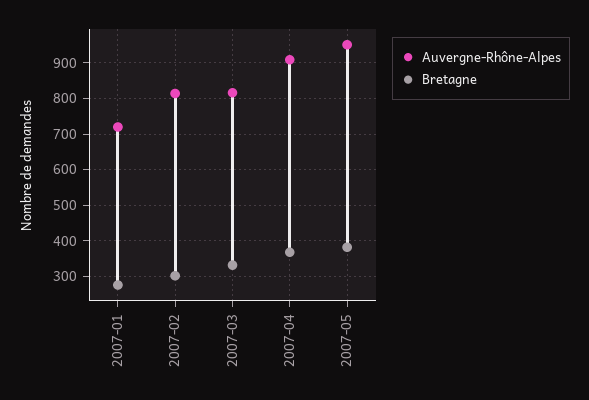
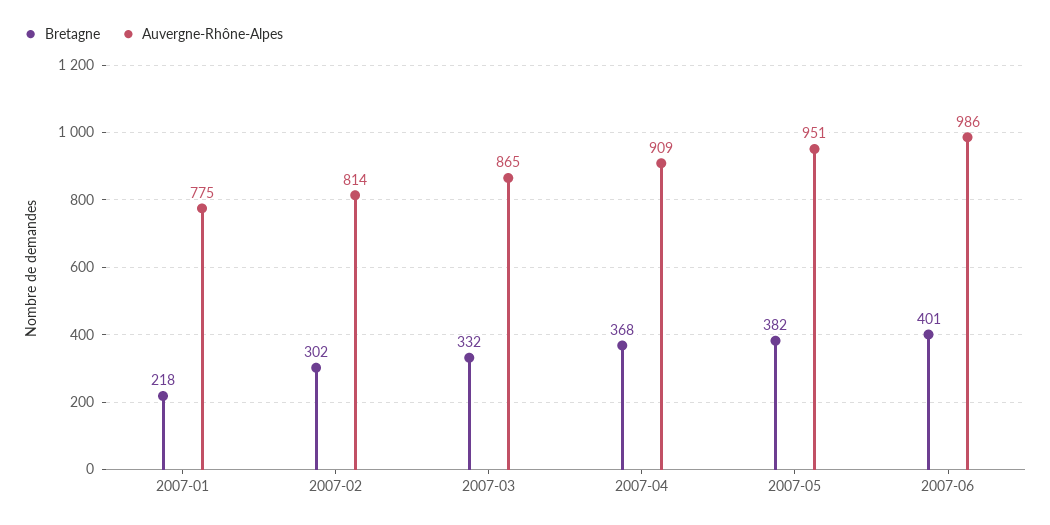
Auvergne-Rhône-Alpes, 2007-01: 720 -> 775
Bretagne, 2007-01: 280 -> 218
Auvergne-Rhône-Alpes, 2007-03: 820 -> 865
Bretagne, 2007-06: none -> 401
Auvergne-Rhône-Alpes, 2007-06: none -> 986

